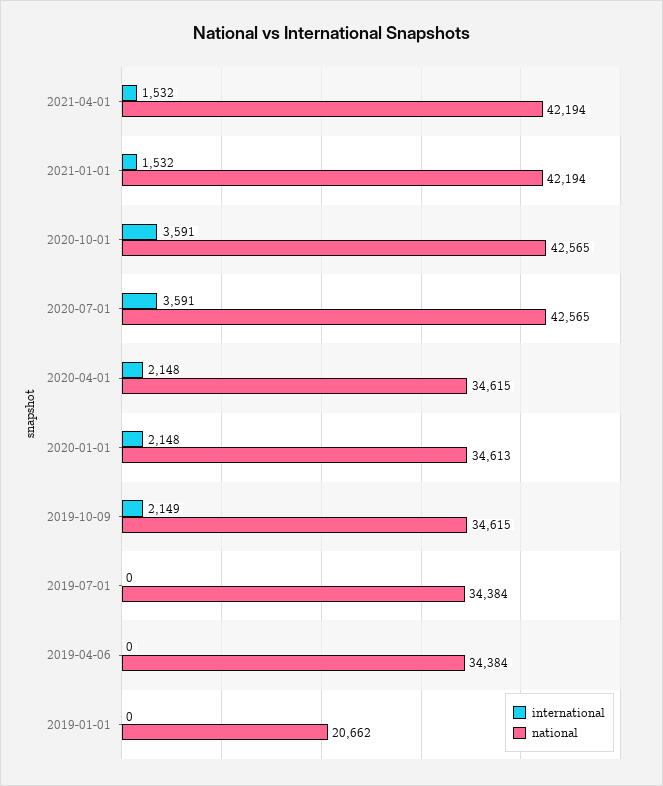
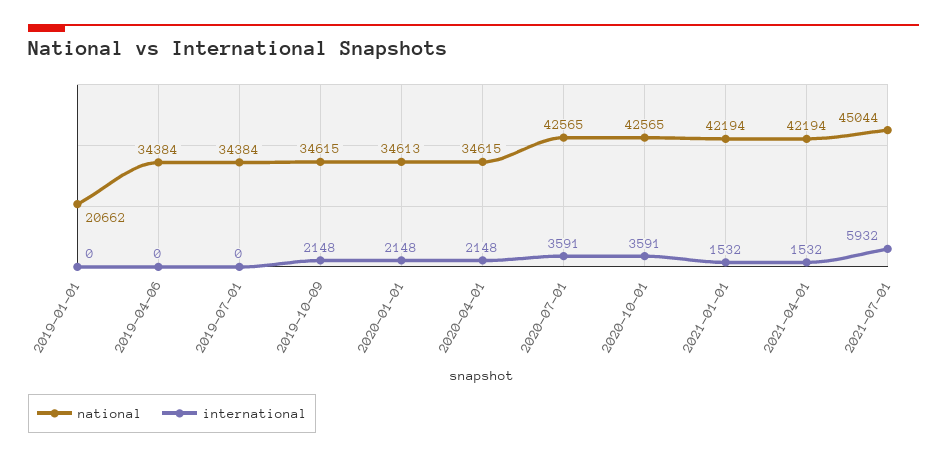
international, 2019-10-09: 2149 -> 2148
national, 2021-07-01: none -> 45044
international, 2021-07-01: none -> 5932

